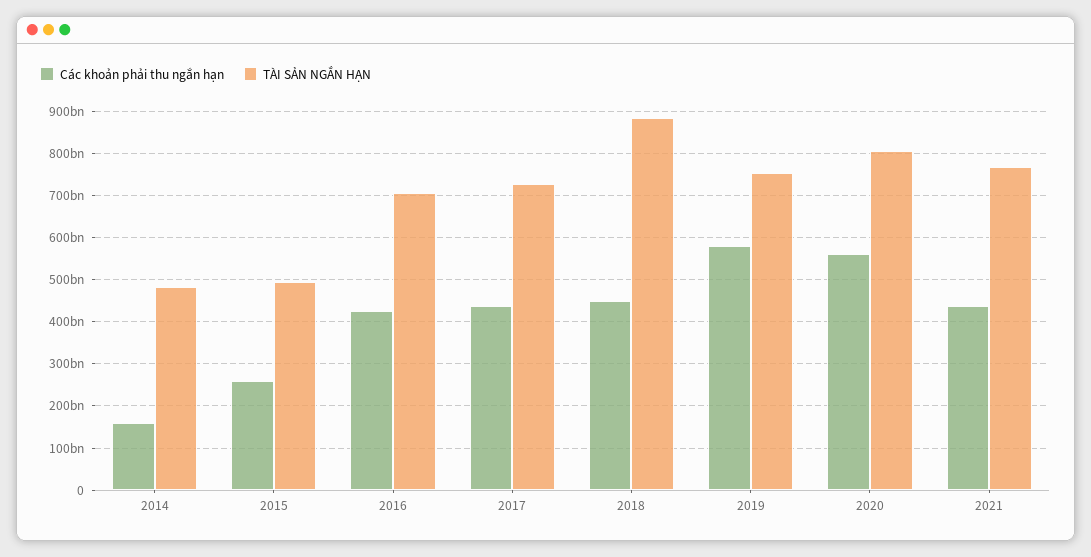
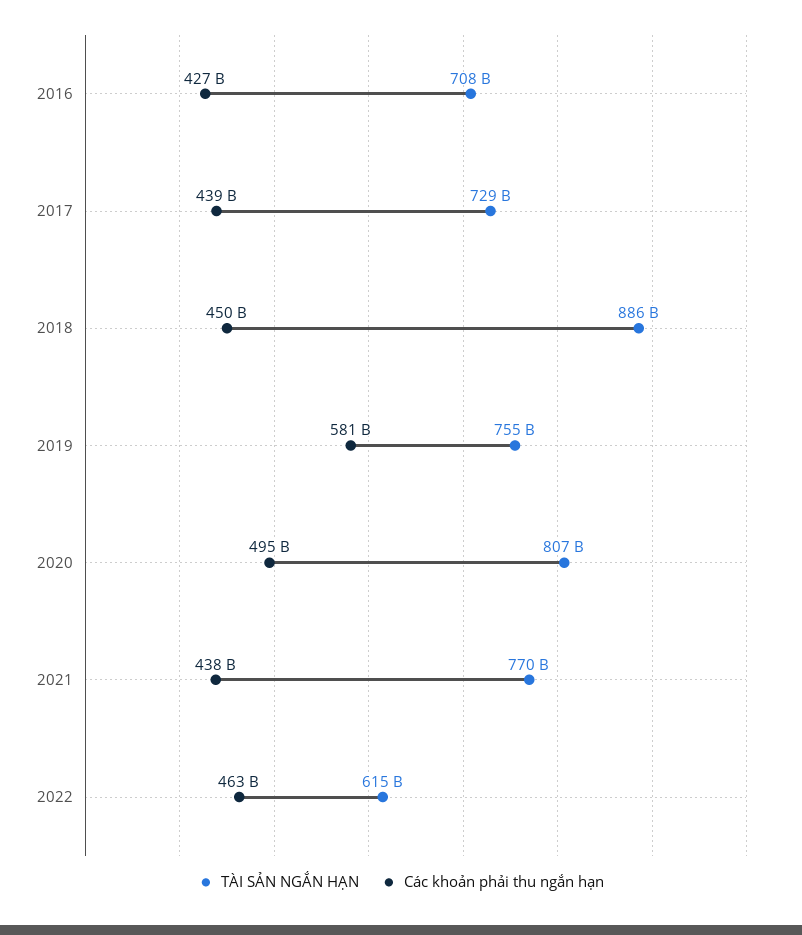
Các khoản phải thu ngắn hạn, 2014: 160000000000 -> none
TÀI SẢN NGẮN HẠN, 2014: 480000000000 -> none
Các khoản phải thu ngắn hạn, 2015: 260000000000 -> none
TÀI SẢN NGẮN HẠN, 2015: 500000000000 -> none
Các khoản phải thu ngắn hạn, 2020: 560000000000 -> 495000000000
TÀI SẢN NGẮN HẠN, 2022: none -> 615000000000
Các khoản phải thu ngắn hạn, 2022: none -> 463000000000

